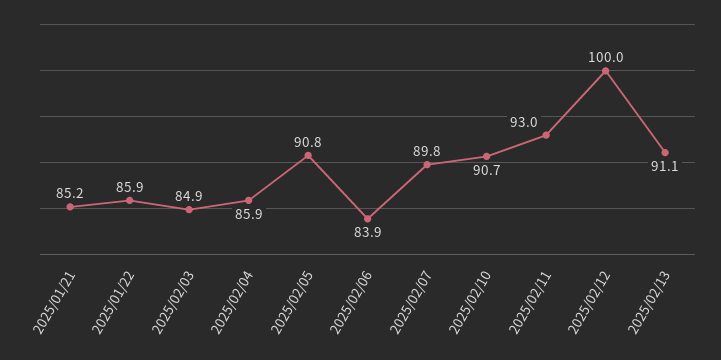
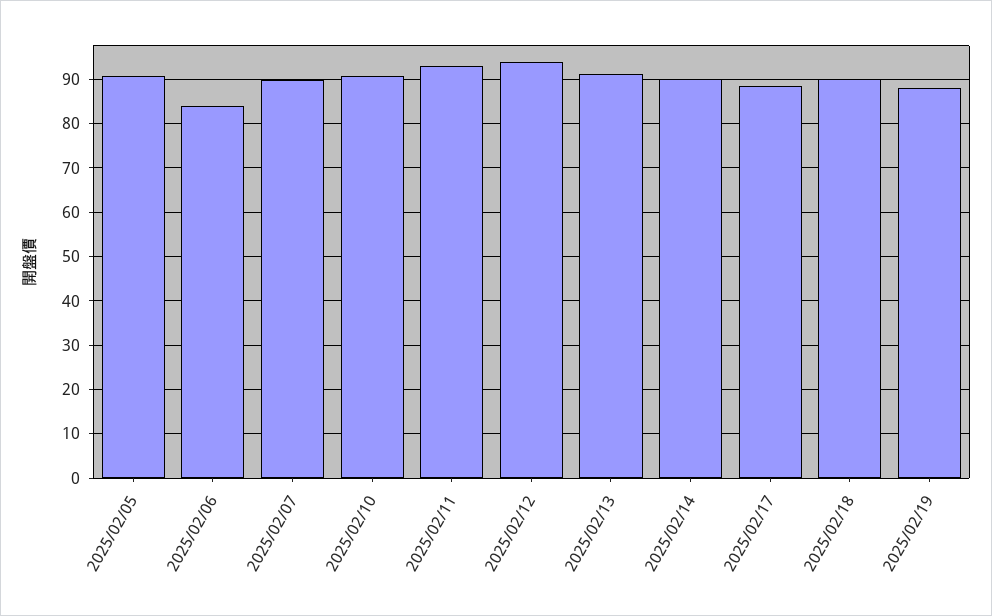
2025/01/21: 85.2 -> none
2025/01/22: 85.9 -> none
2025/02/03: 84.9 -> none
2025/02/04: 85.9 -> none
2025/02/12: 100 -> 94
2025/02/14: none -> 90
2025/02/17: none -> 88
2025/02/18: none -> 90
2025/02/19: none -> 88

